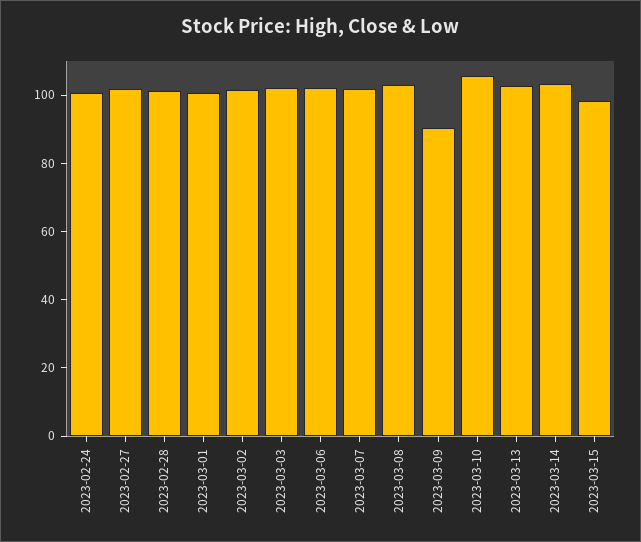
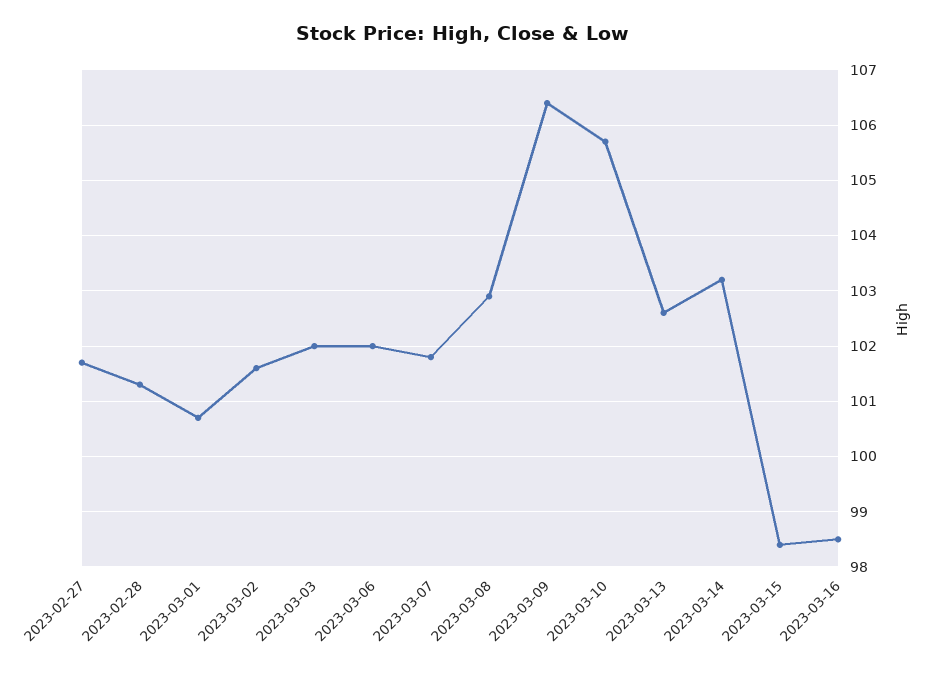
2023-02-24: 100 -> none
2023-03-09: 90 -> 106.5
2023-03-16: none -> 98.5

